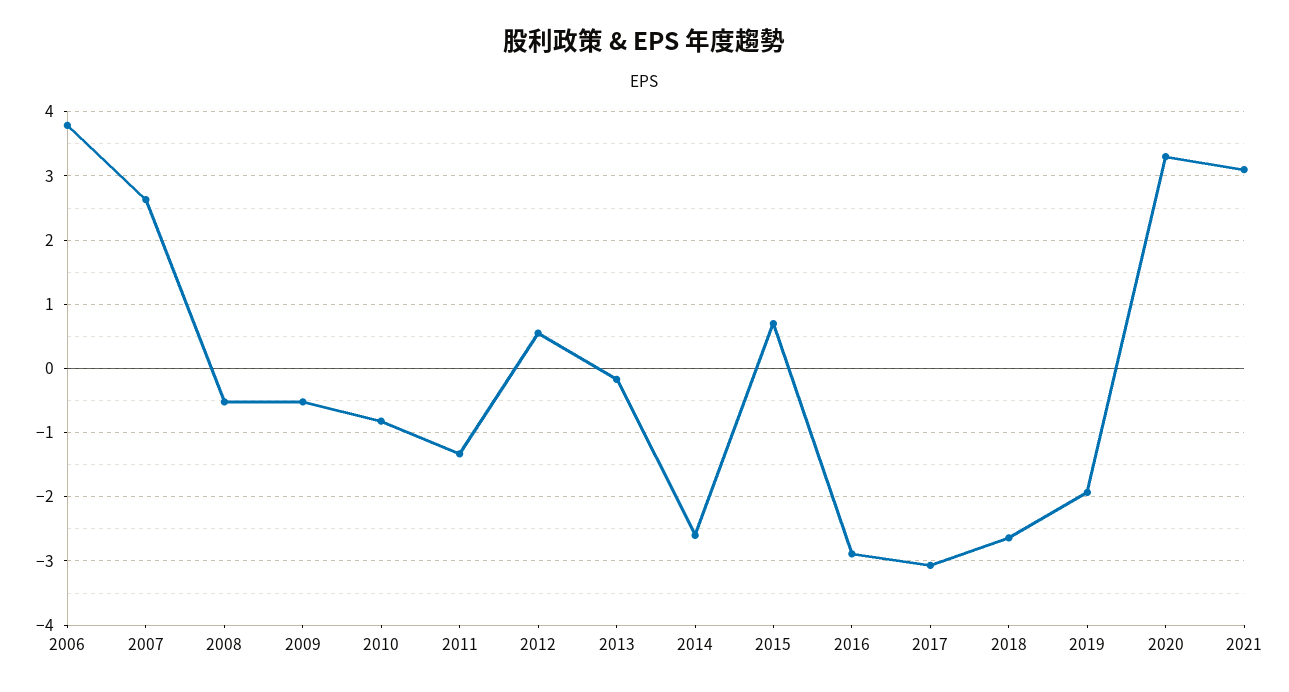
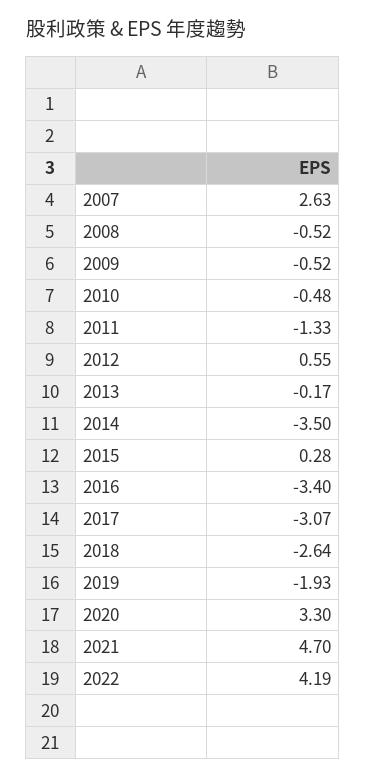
2006: 3.8 -> none
2010: -0.8 -> -0.48
2014: -2.6 -> -3.5
2015: 0.7 -> 0.28
2016: -2.9 -> -3.4
2021: 3.1 -> 4.7
2022: none -> 4.19

